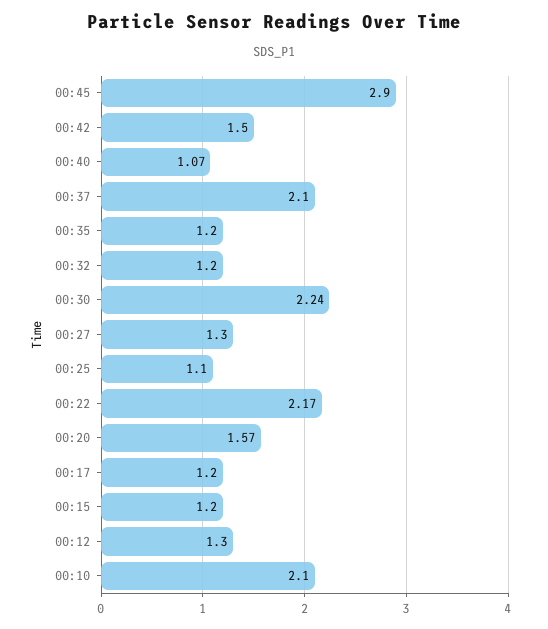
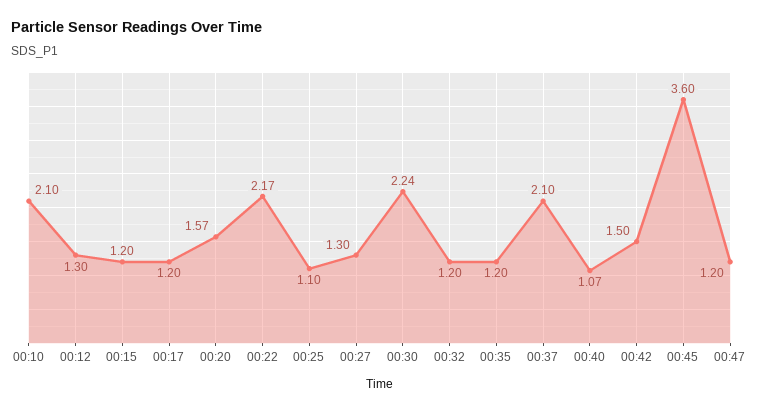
00:45: 2.9 -> 3.6
00:47: none -> 1.2

